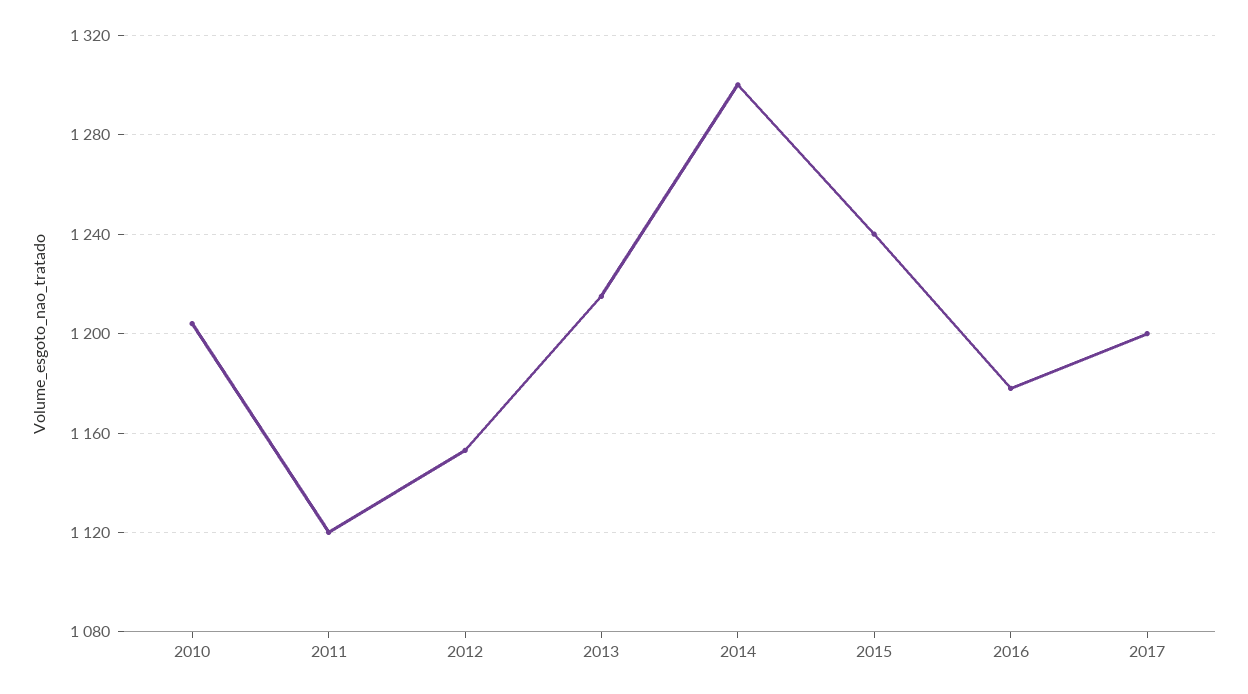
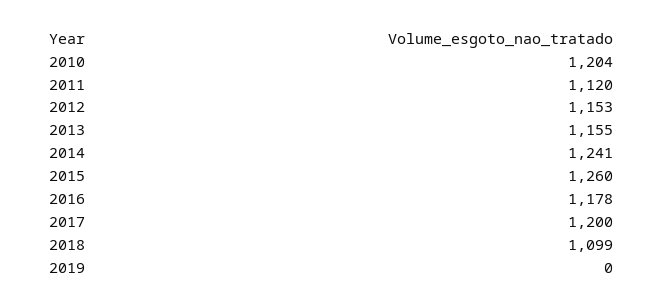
2013: 1215 -> 1155
2014: 1300 -> 1241
2015: 1240 -> 1260
2018: none -> 1099
2019: none -> 0

